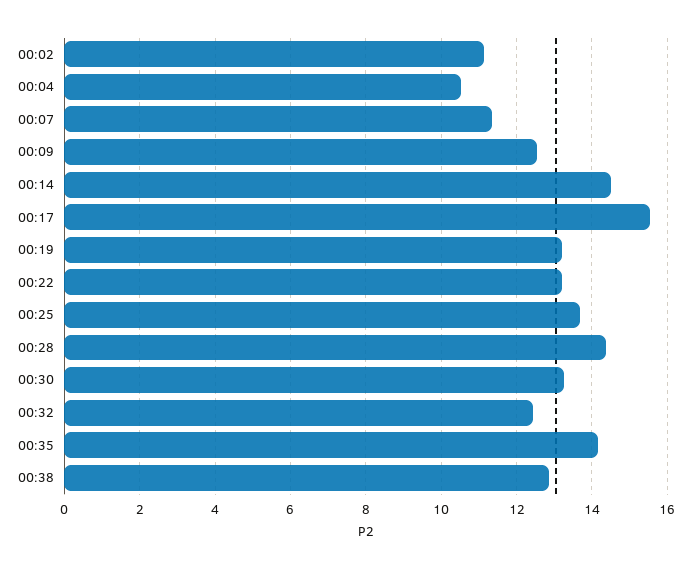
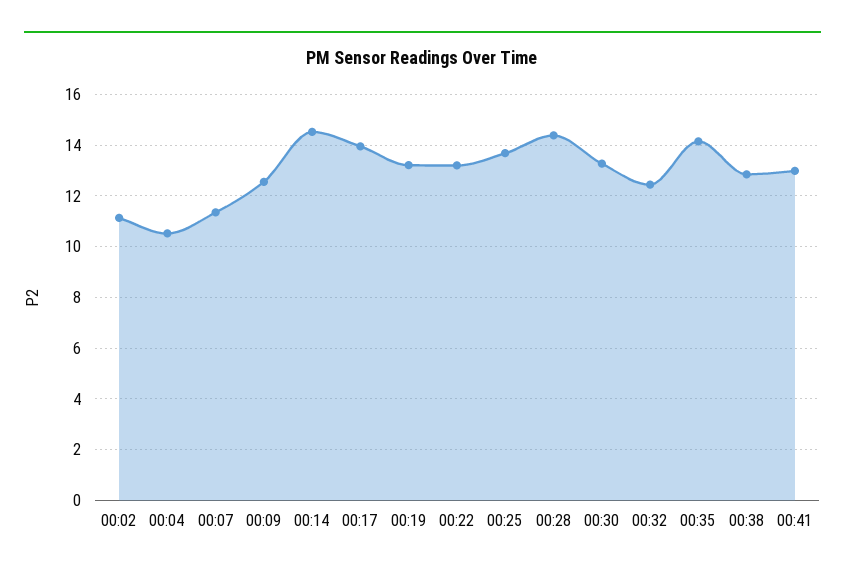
00:17: 15.6 -> 14
00:41: none -> 13

